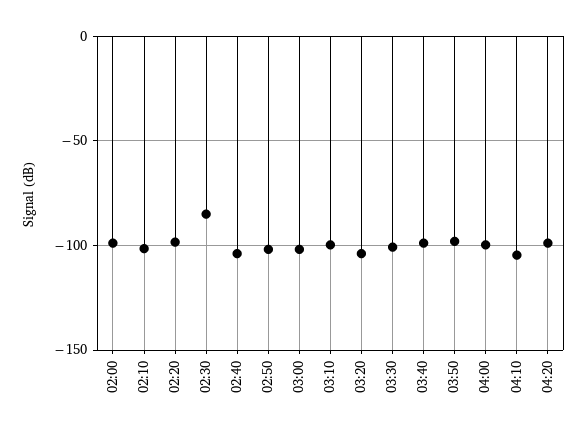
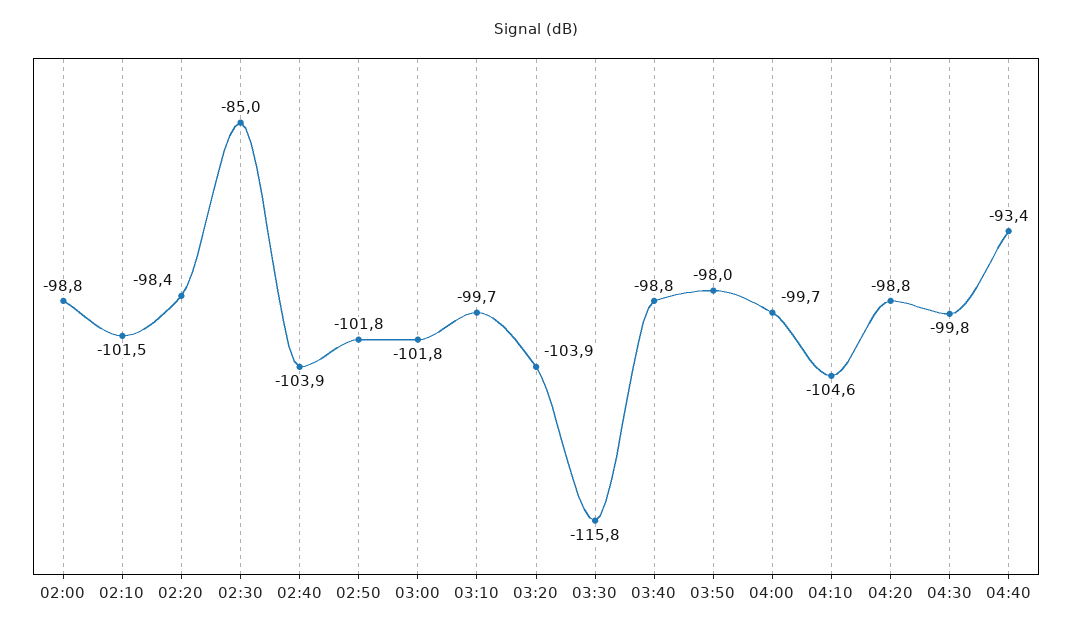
03:30: -100 -> -115.8
04:30: none -> -99.8
04:40: none -> -93.4

